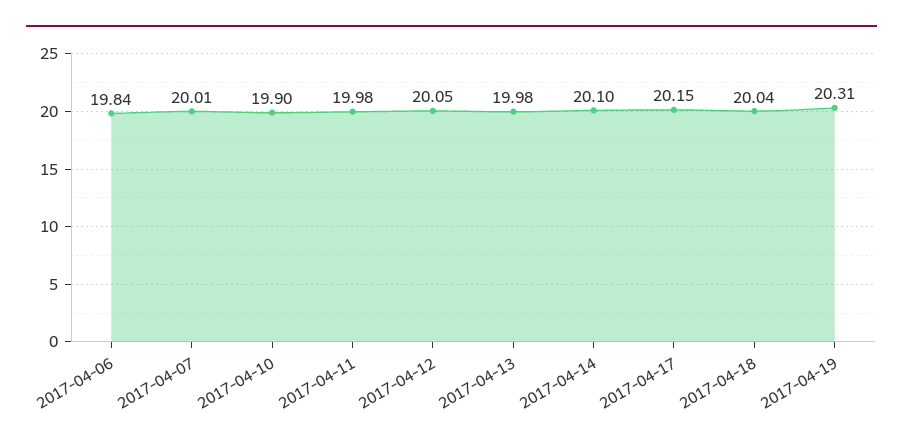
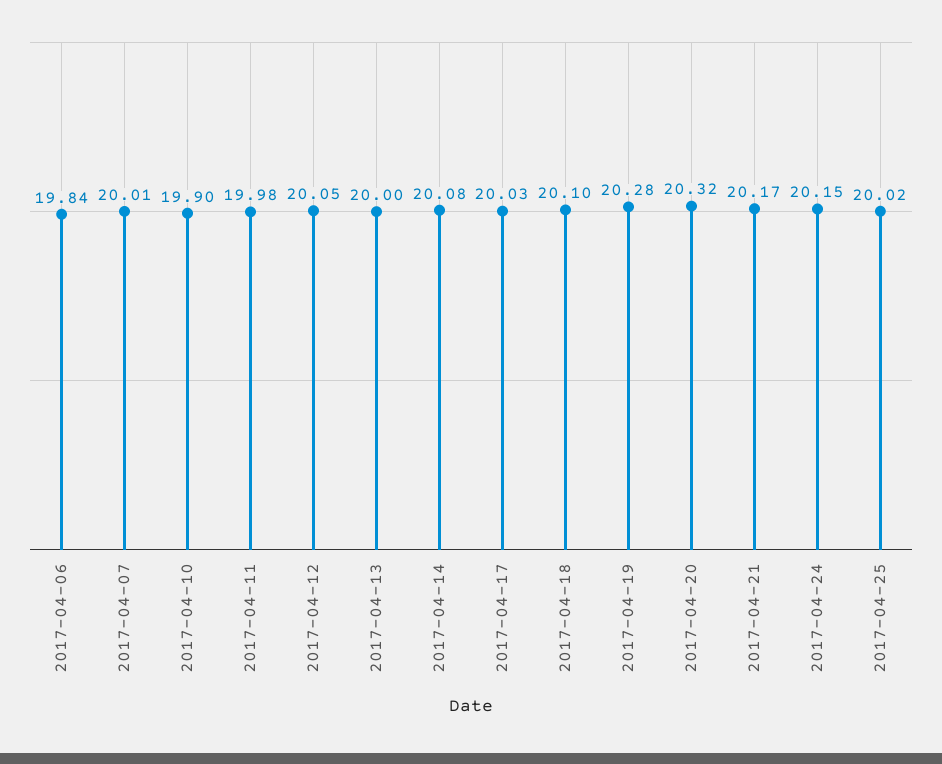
2017-04-13: 19.98 -> 20
2017-04-14: 20.1 -> 20.08
2017-04-17: 20.15 -> 20.03
2017-04-18: 20.04 -> 20.1
2017-04-19: 20.31 -> 20.28
2017-04-20: none -> 20.32
2017-04-21: none -> 20.17
2017-04-24: none -> 20.15
2017-04-25: none -> 20.02

